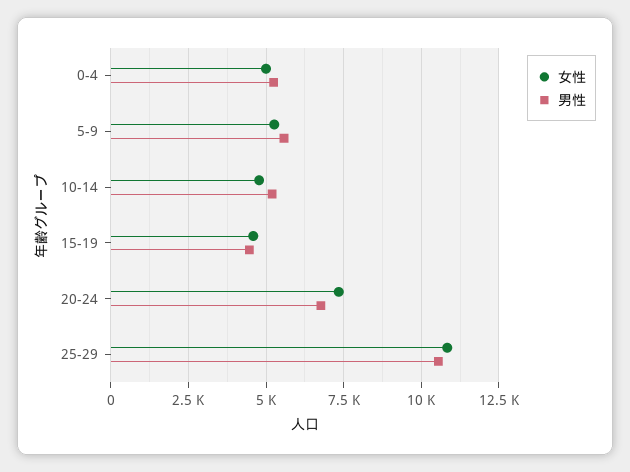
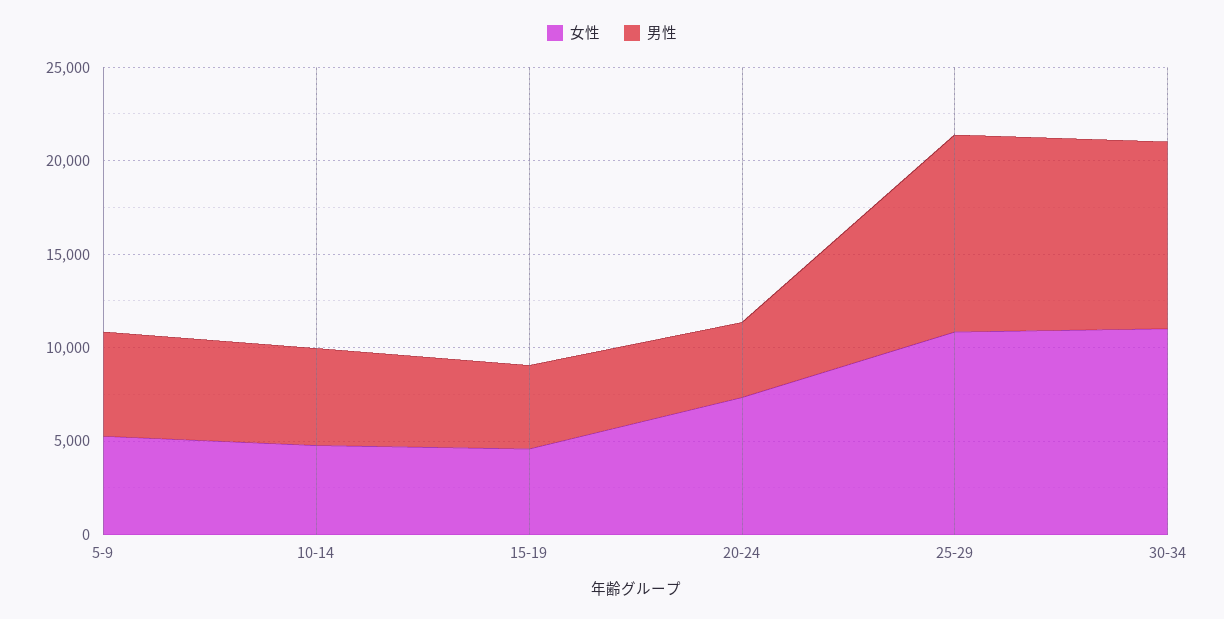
女性, 0-4: 5000 -> none
男性, 0-4: 5250 -> none
男性, 20-24: 6750 -> 4000
女性, 30-34: none -> 11000
男性, 30-34: none -> 10000

